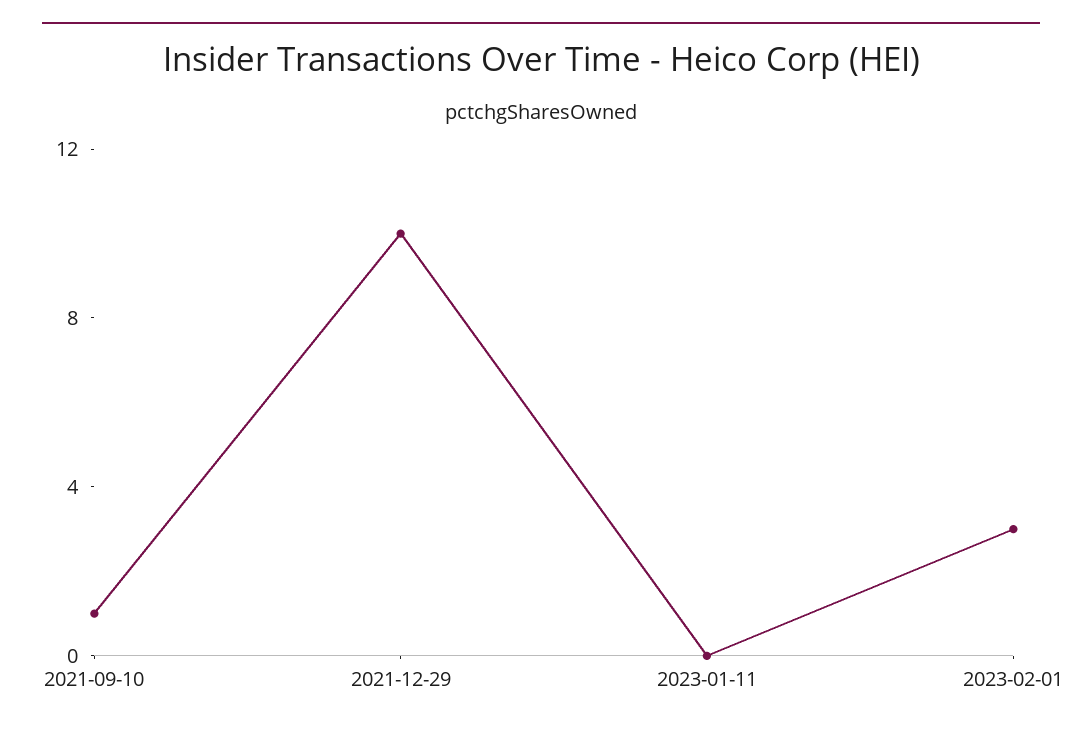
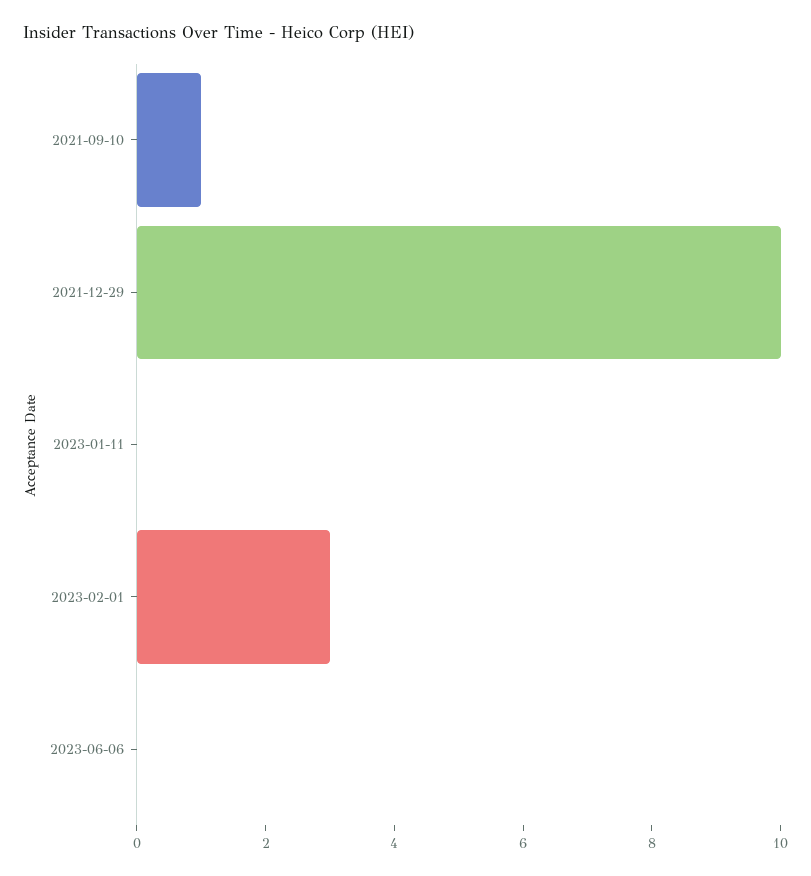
2023-06-06: none -> 0

